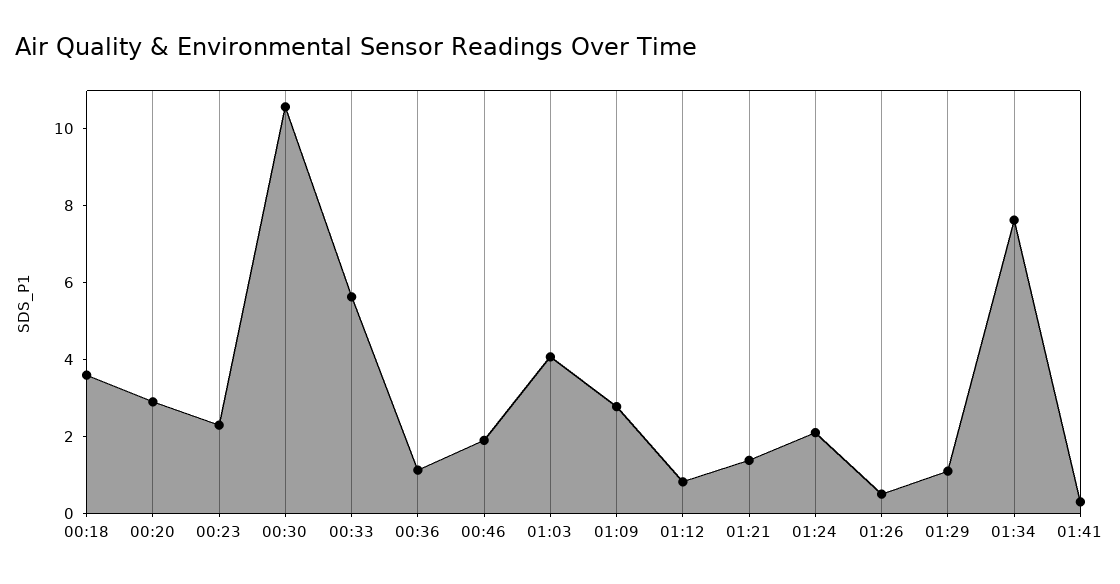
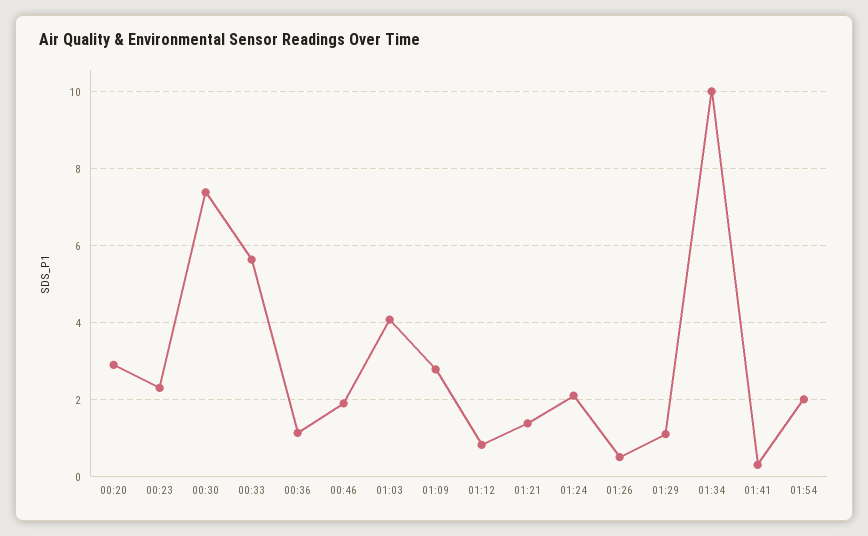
00:18: 3.5 -> none
00:30: 10.5 -> 7.4
01:34: 7.5 -> 10
01:54: none -> 2

